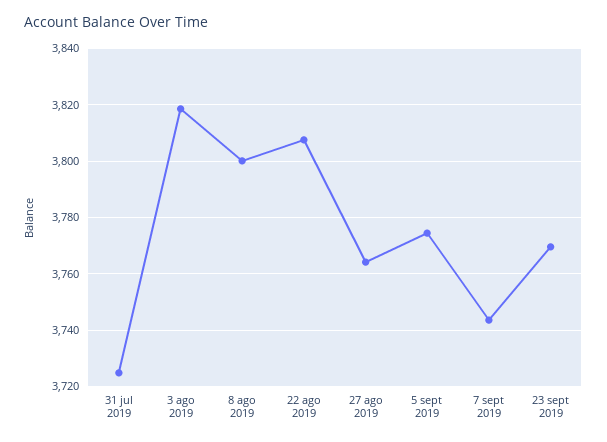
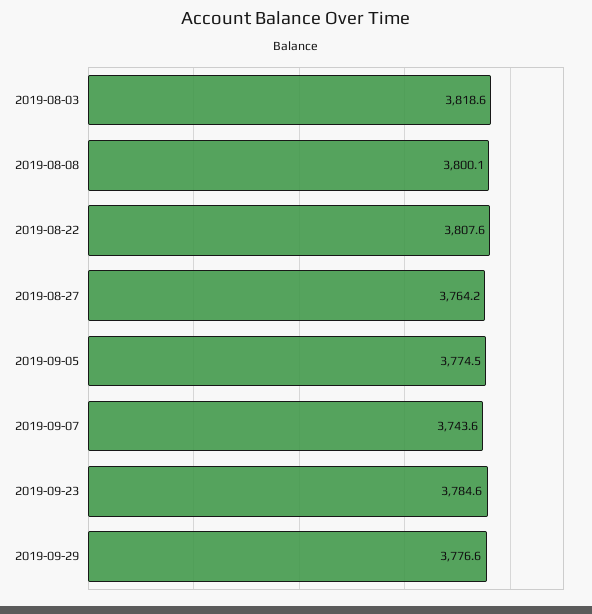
31 jul 2019: 3725 -> none
23 sept 2019: 3770 -> 3784.6
2019-09-29: none -> 3776.6

